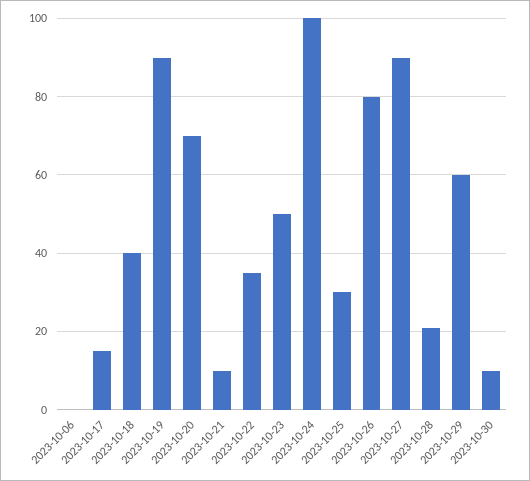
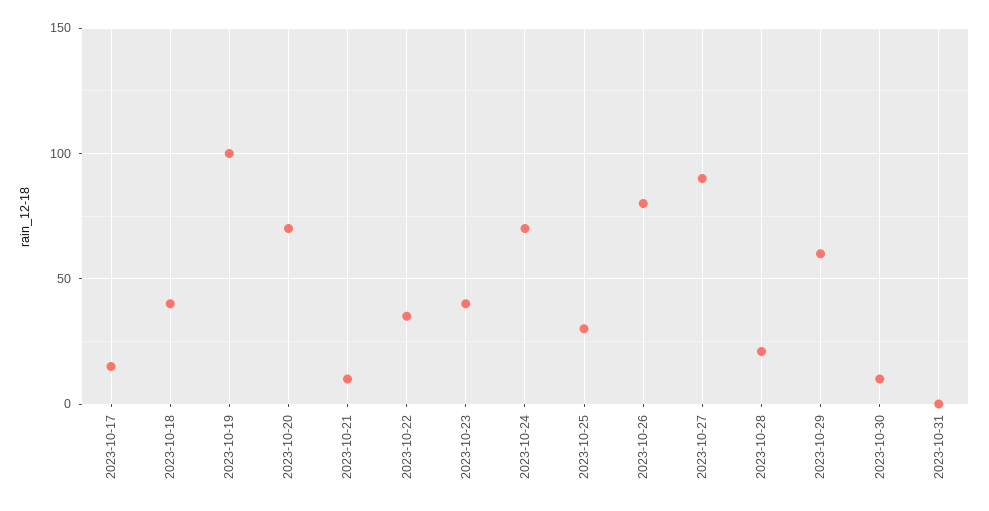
2023-10-06: 0 -> none
2023-10-19: 90 -> 100
2023-10-23: 50 -> 40
2023-10-24: 100 -> 70
2023-10-31: none -> 0

